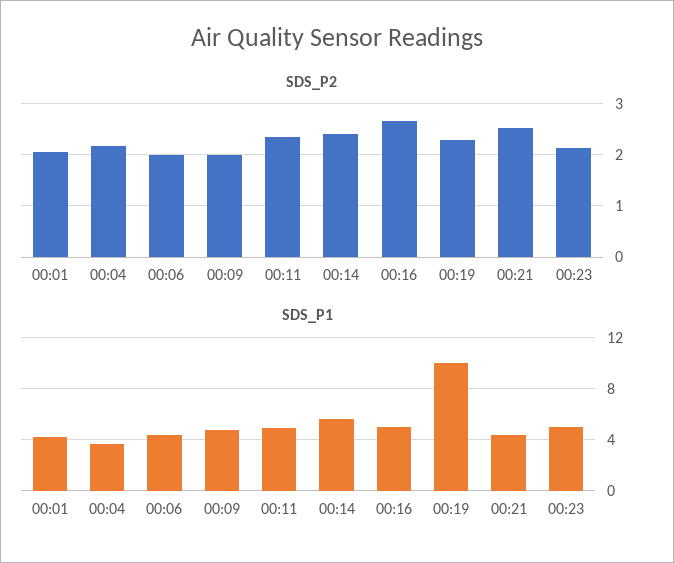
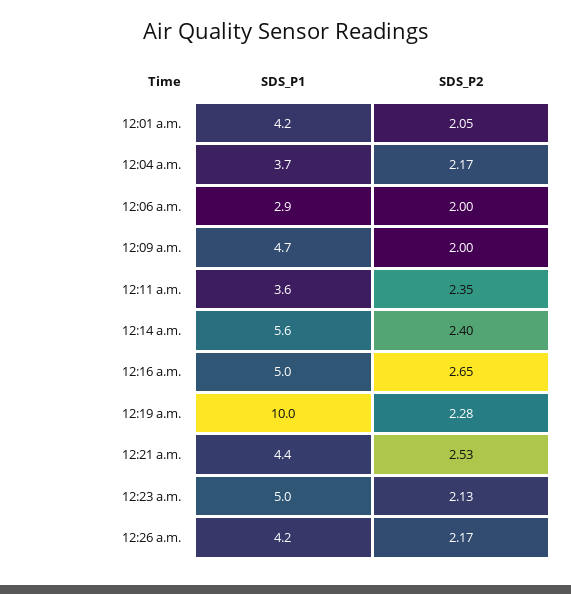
SDS_P1, 00:06: 4.5 -> 2.9
SDS_P1, 00:11: 5 -> 3.6
SDS_P1, 12:26 a.m.: none -> 4.2
SDS_P2, 12:26 a.m.: none -> 2.17

